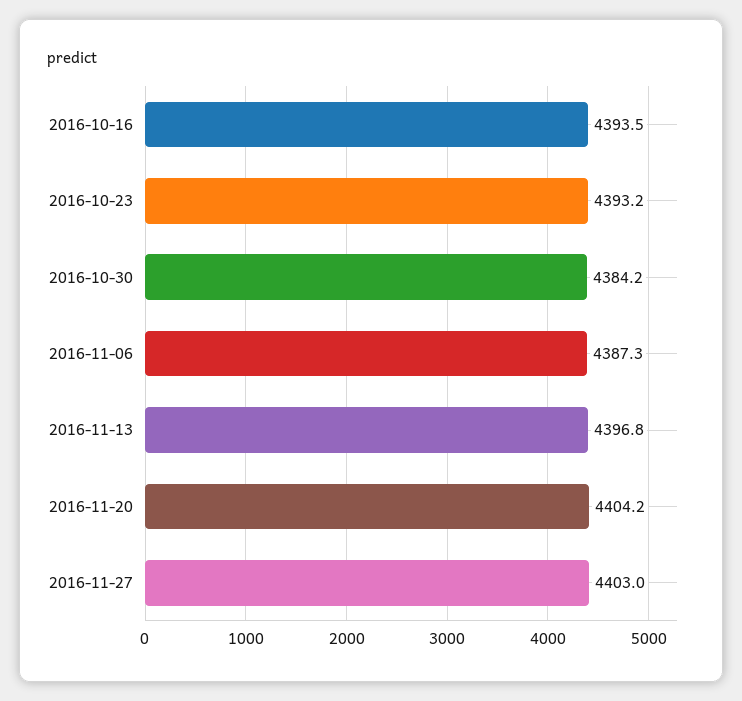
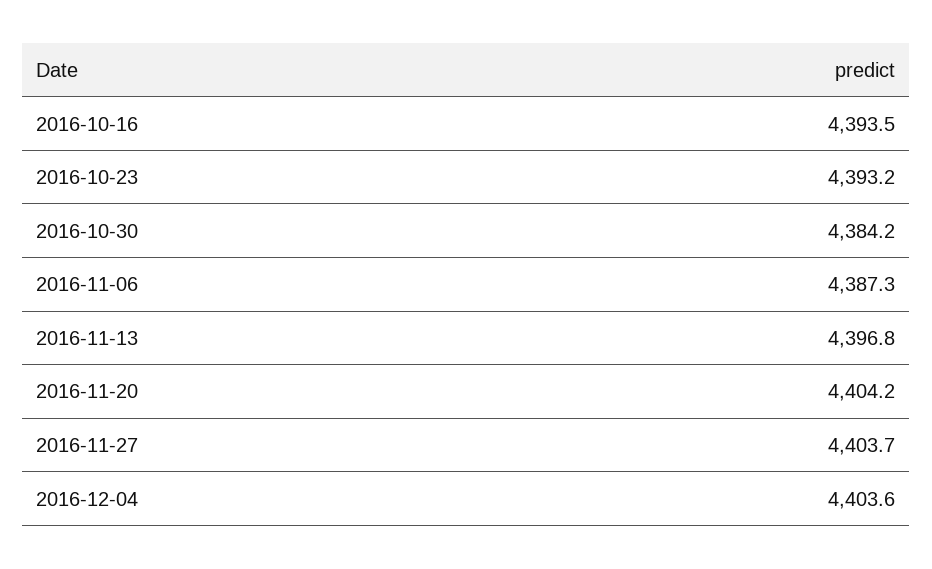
2016-11-27: 4403 -> 4403.7
2016-12-04: none -> 4403.6

